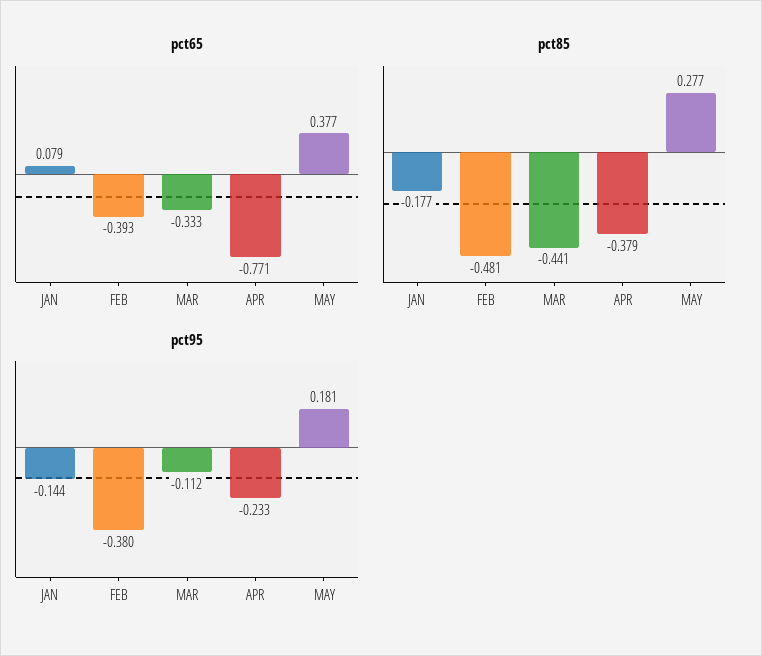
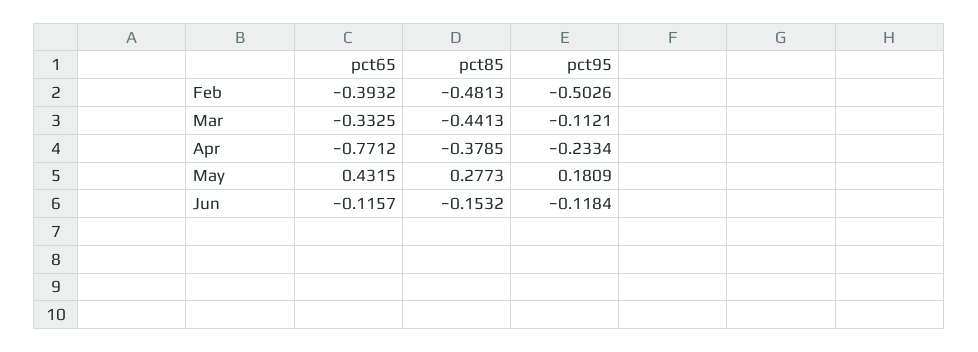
pct65, JAN: 0.079 -> none
pct65, MAY: 0.377 -> 0.4315
pct85, JAN: -0.177 -> none
pct95, JAN: -0.144 -> none
pct95, FEB: -0.38 -> -0.5026
pct65, Jun: none -> -0.1157
pct85, Jun: none -> -0.1532
pct95, Jun: none -> -0.1184

